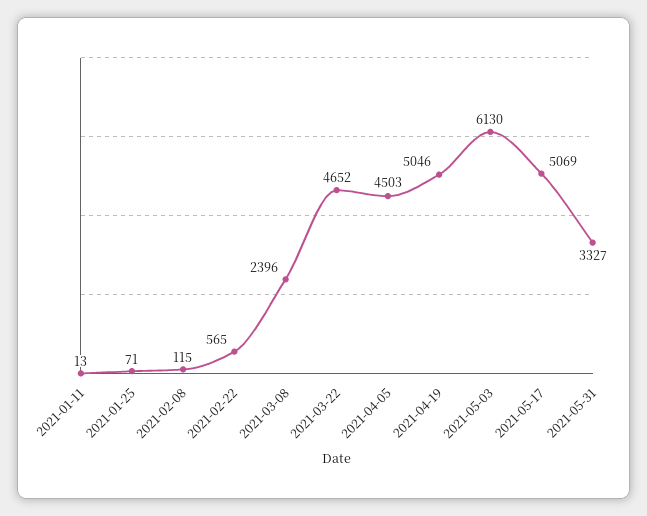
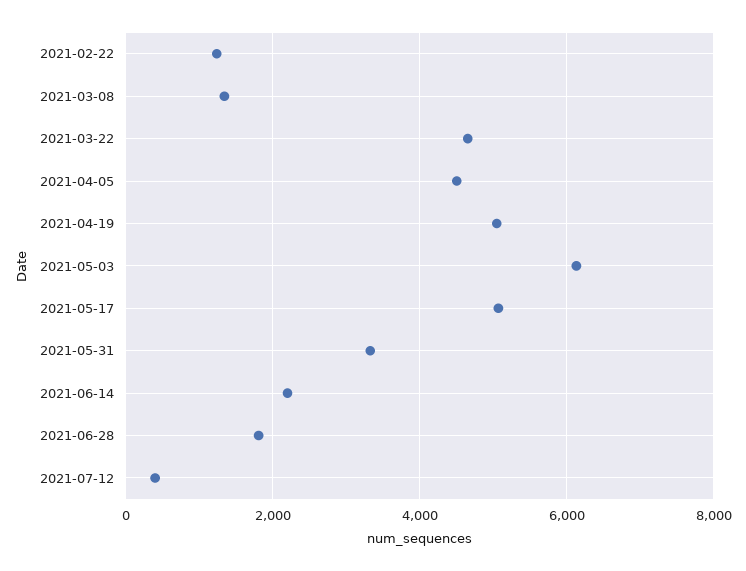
2021-01-11: 13 -> none
2021-01-25: 71 -> none
2021-02-08: 115 -> none
2021-02-22: 565 -> 1200
2021-03-08: 2396 -> 1400
2021-06-14: none -> 2200
2021-06-28: none -> 1800
2021-07-12: none -> 400

